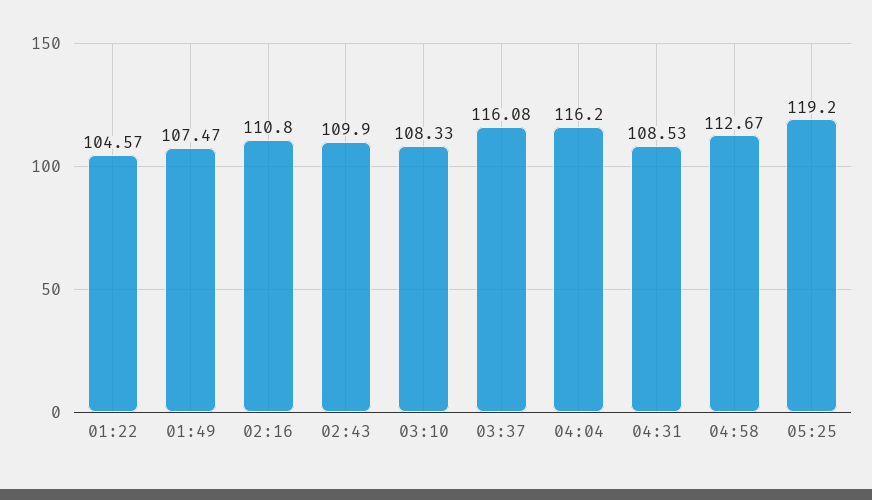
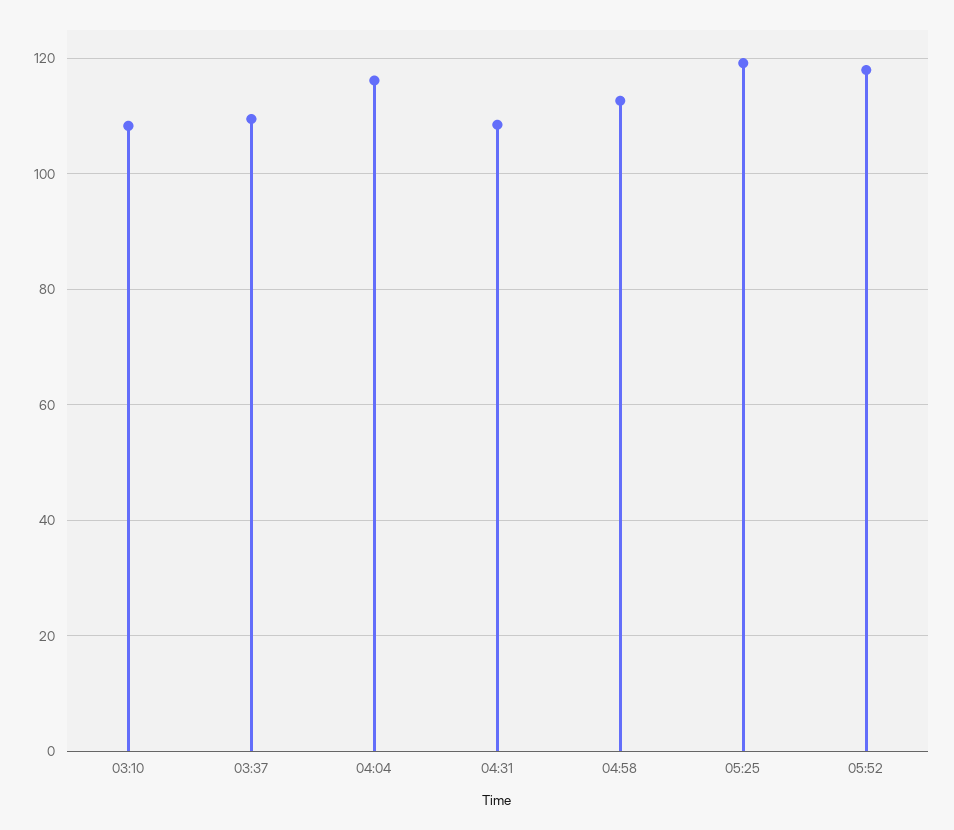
01:22: 104.57 -> none
01:49: 107.47 -> none
02:16: 110.8 -> none
02:43: 109.9 -> none
03:37: 116.08 -> 110
05:52: none -> 118

